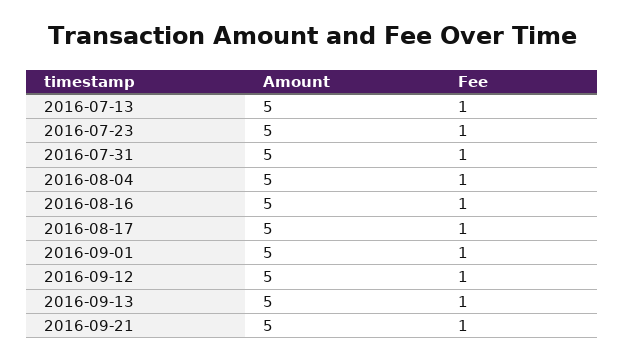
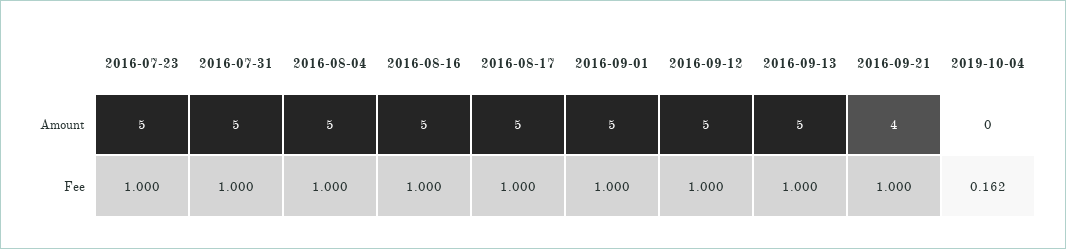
Amount, 2016-07-13: 5 -> none
Fee, 2016-07-13: 1 -> none
Amount, 2016-09-21: 5 -> 4
Amount, 2019-10-04: none -> 0
Fee, 2019-10-04: none -> 0.162

